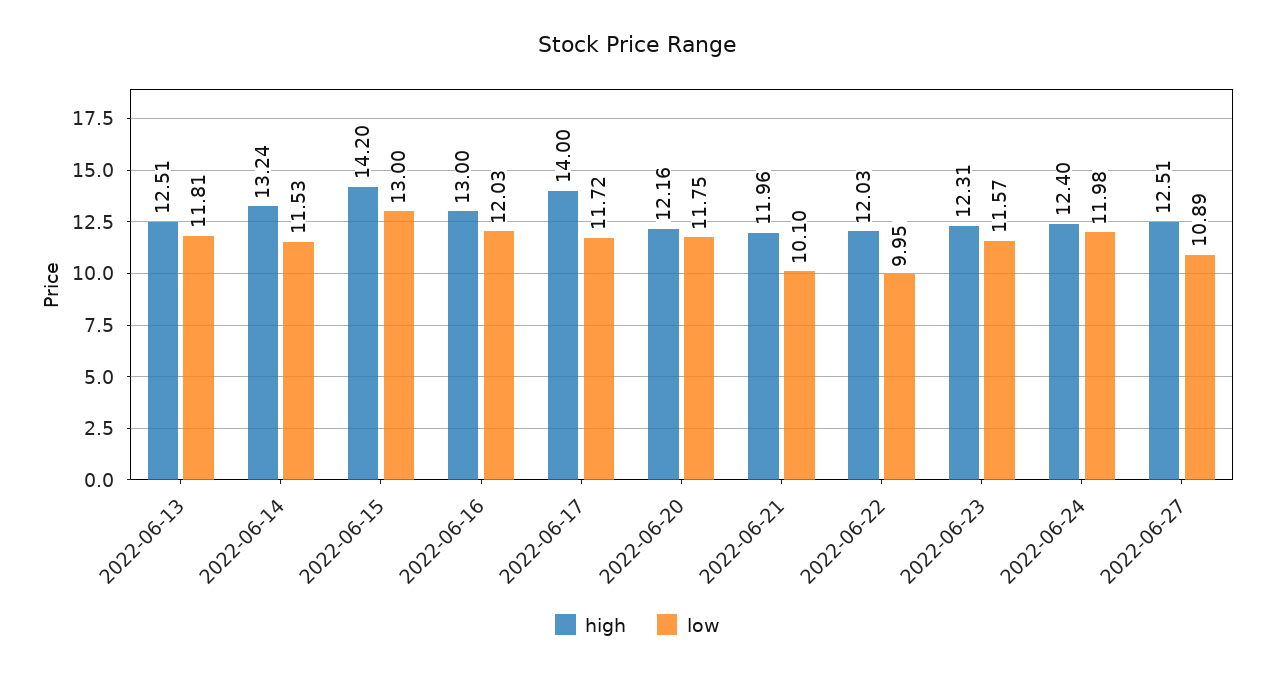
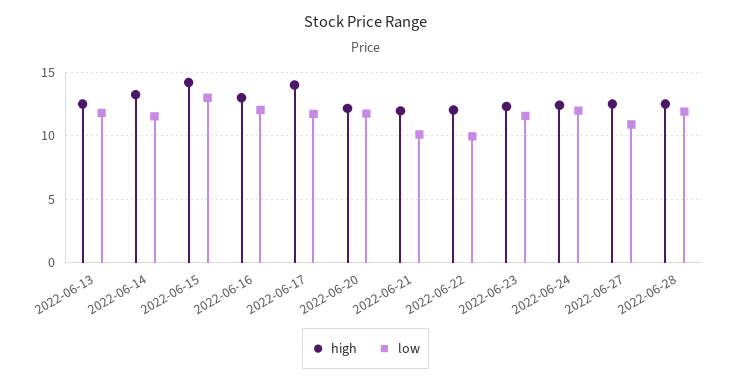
high, 2022-06-28: none -> 12.5
low, 2022-06-28: none -> 12

